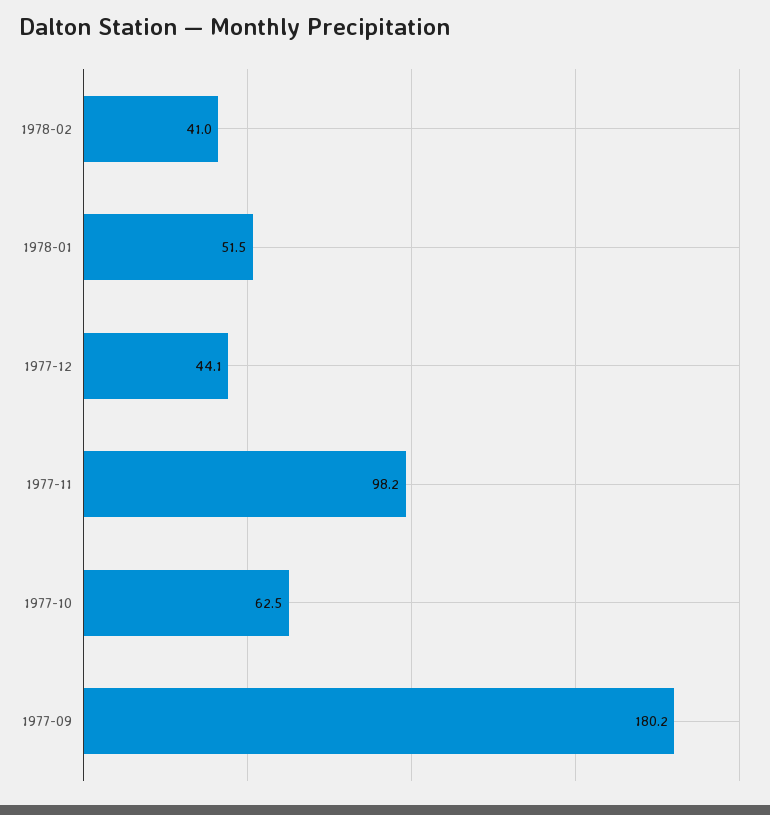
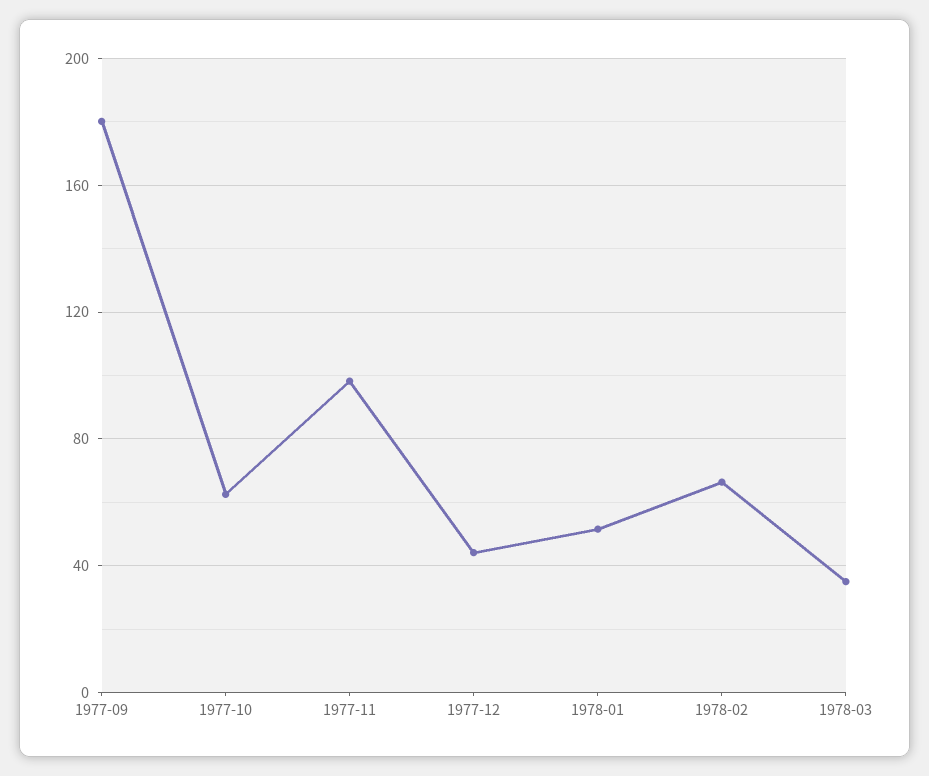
1978-02: 41 -> 65
1978-03: none -> 35

